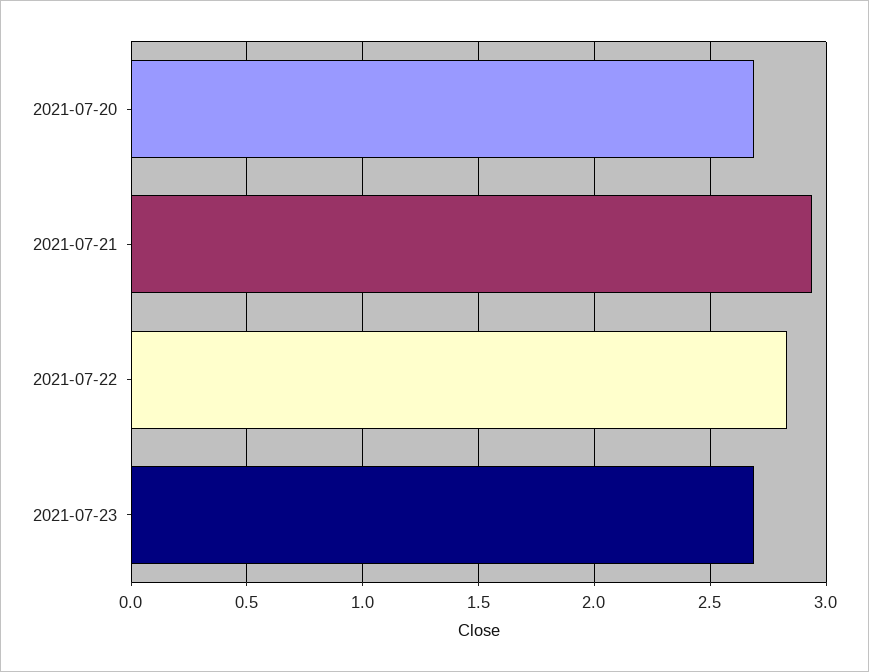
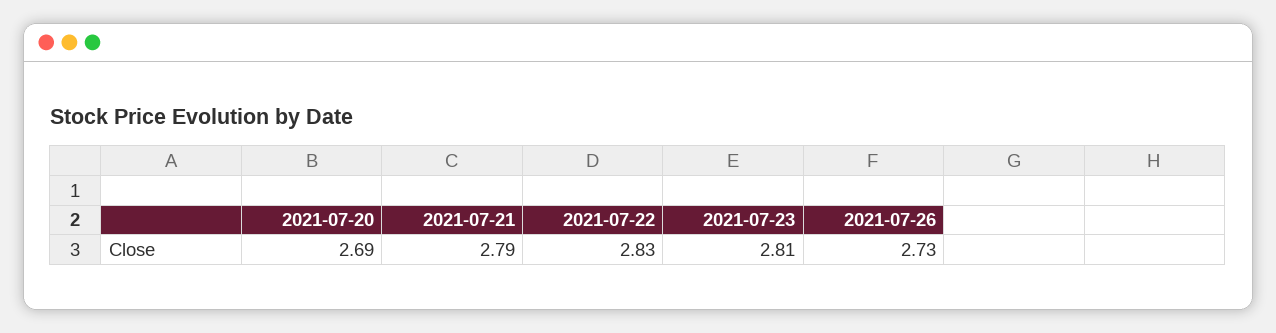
2021-07-21: 2.95 -> 2.79
2021-07-23: 2.7 -> 2.81
2021-07-26: none -> 2.73

